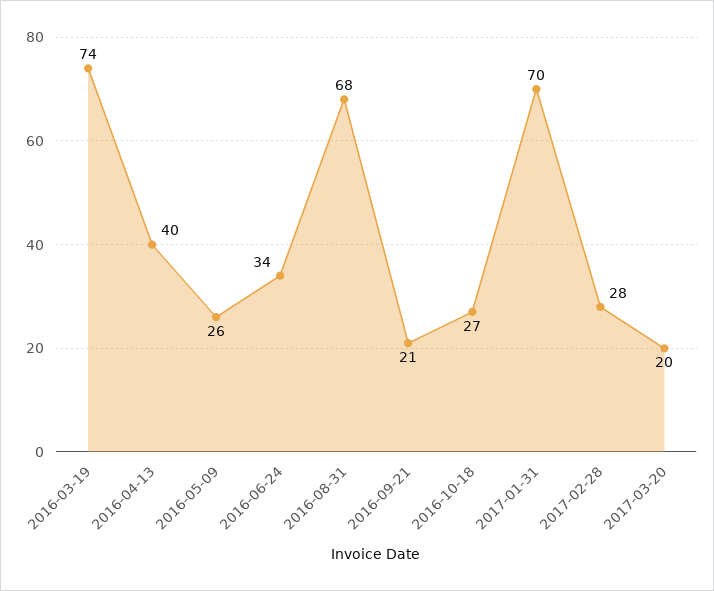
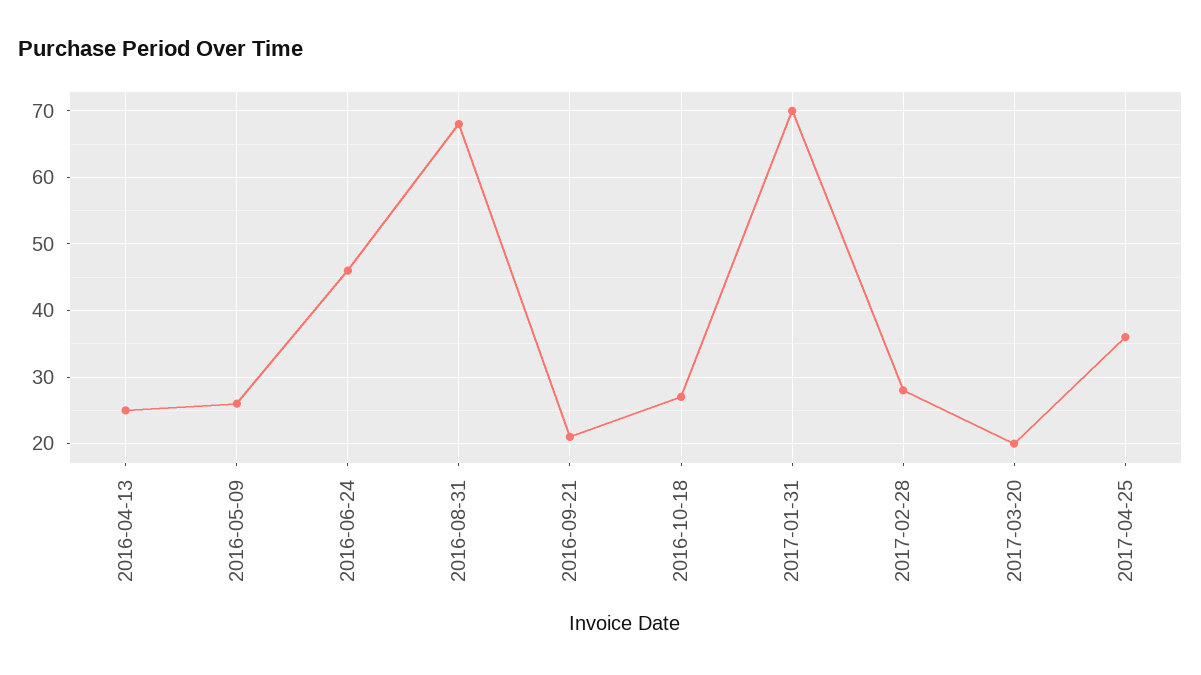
2016-03-19: 74 -> none
2016-04-13: 40 -> 25
2016-06-24: 34 -> 46
2017-04-25: none -> 36

